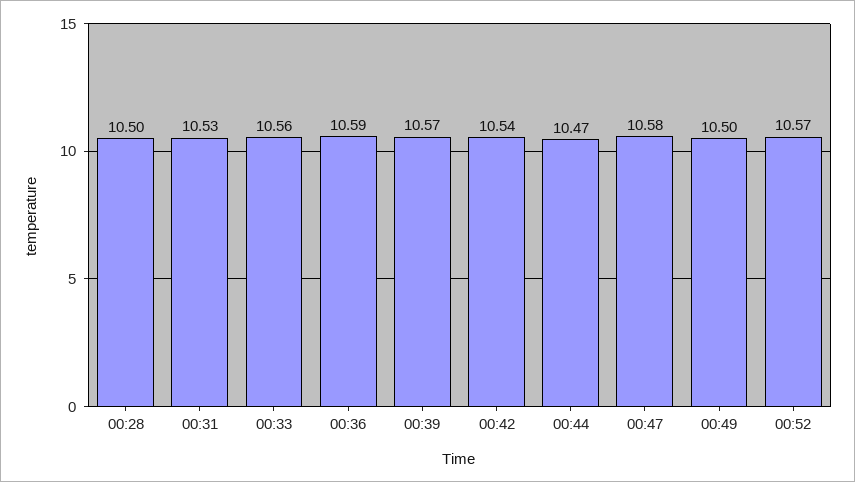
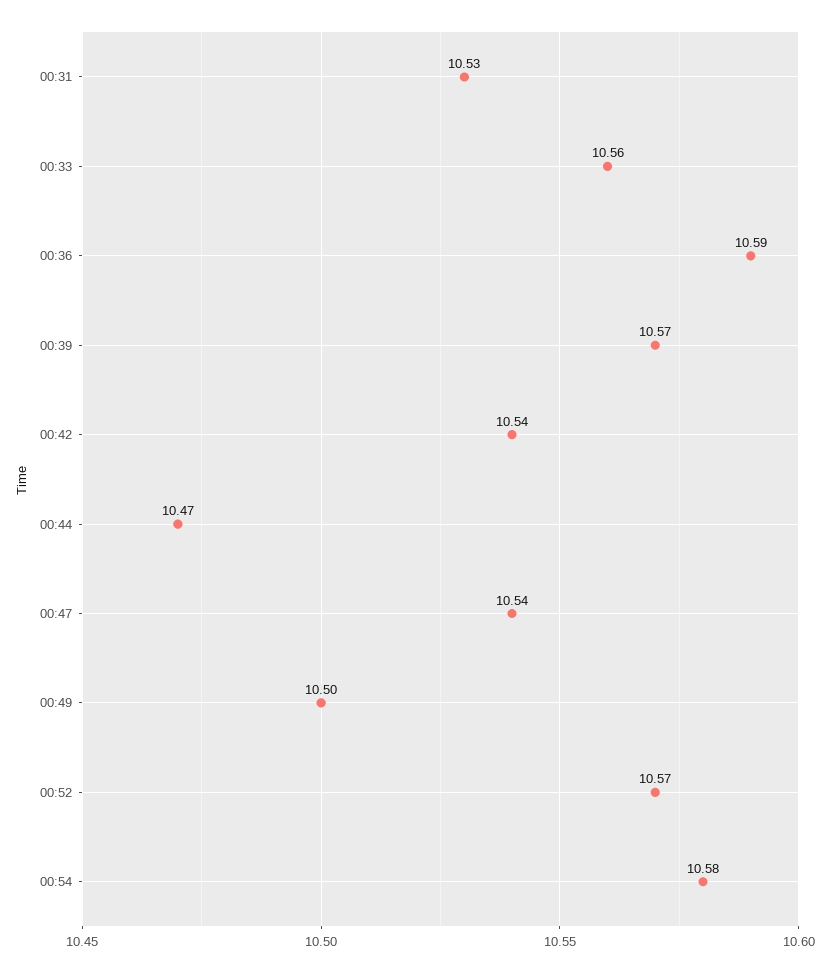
00:28: 10.5 -> none
00:47: 10.58 -> 10.54
00:54: none -> 10.58

